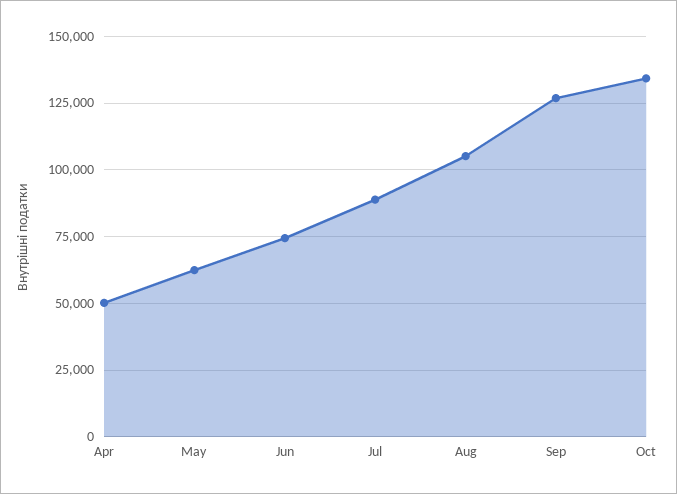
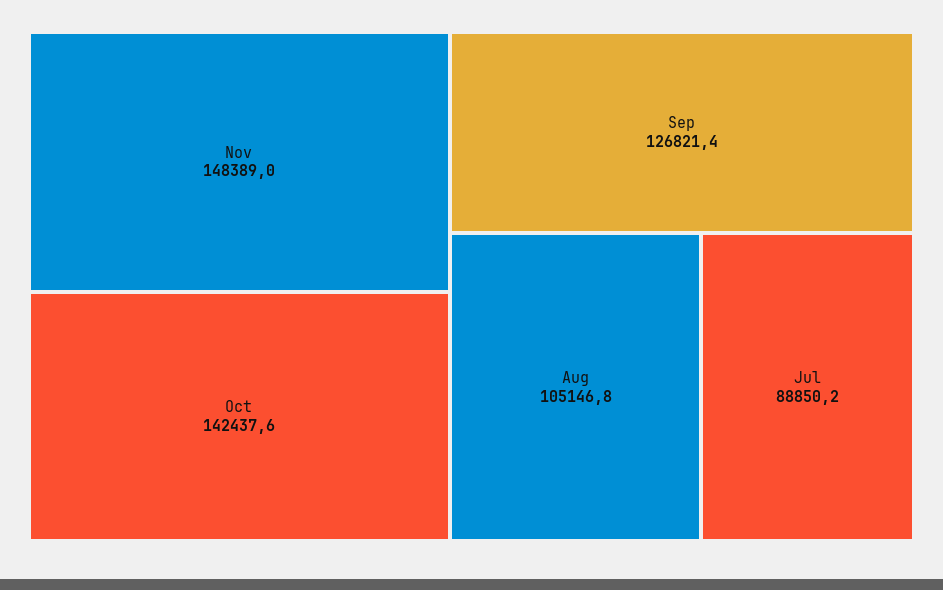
Apr: 50000 -> none
May: 62500 -> none
Jun: 75000 -> none
Oct: 135000 -> 142437.6
Nov: none -> 148389

